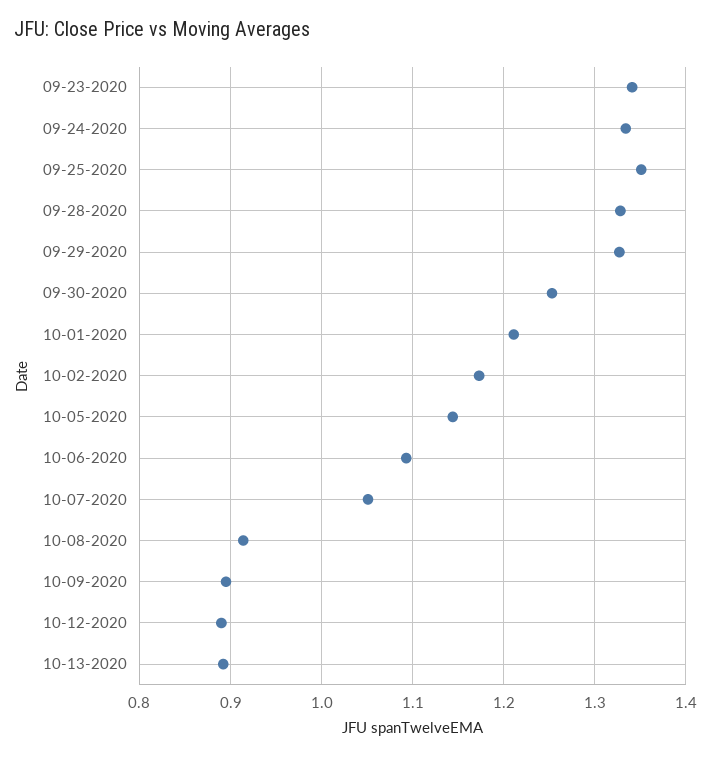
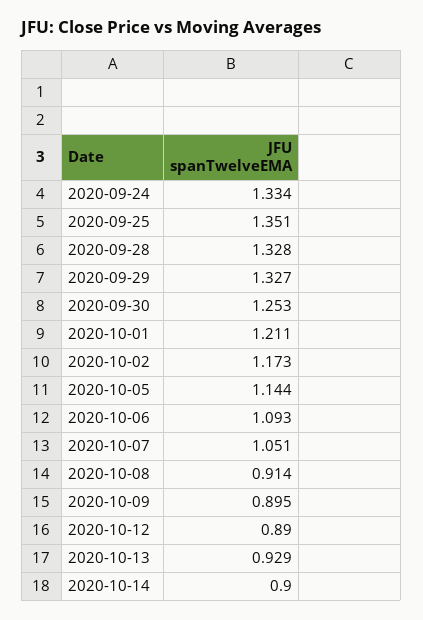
09-23-2020: 1.34 -> none
10-13-2020: 0.89 -> 0.929
2020-10-14: none -> 0.9

